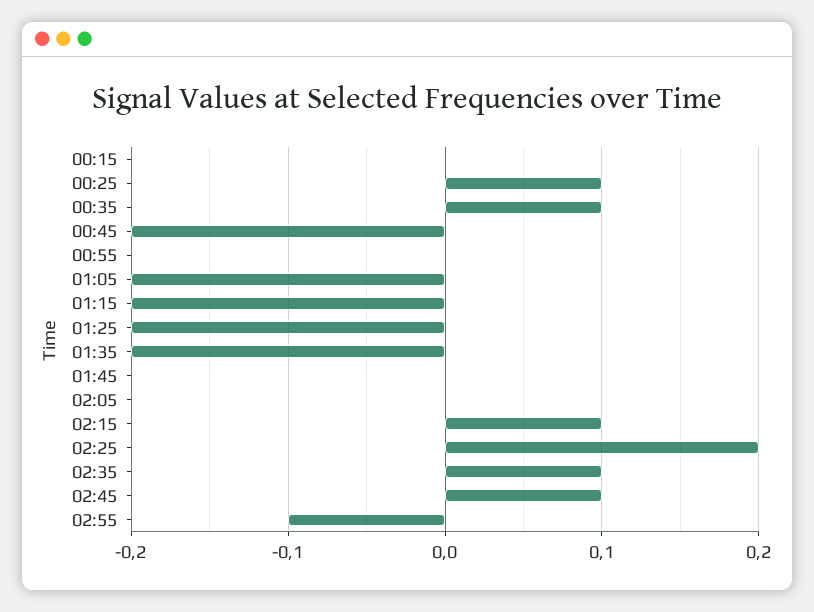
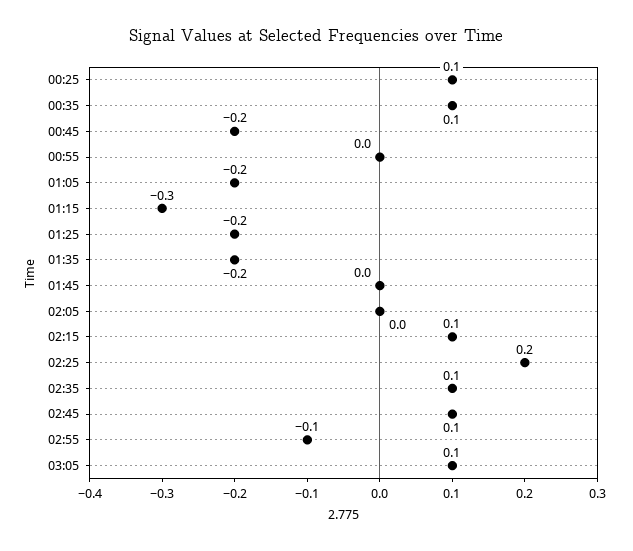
00:15: 0 -> none
01:15: -0.2 -> -0.3
03:05: none -> 0.1

